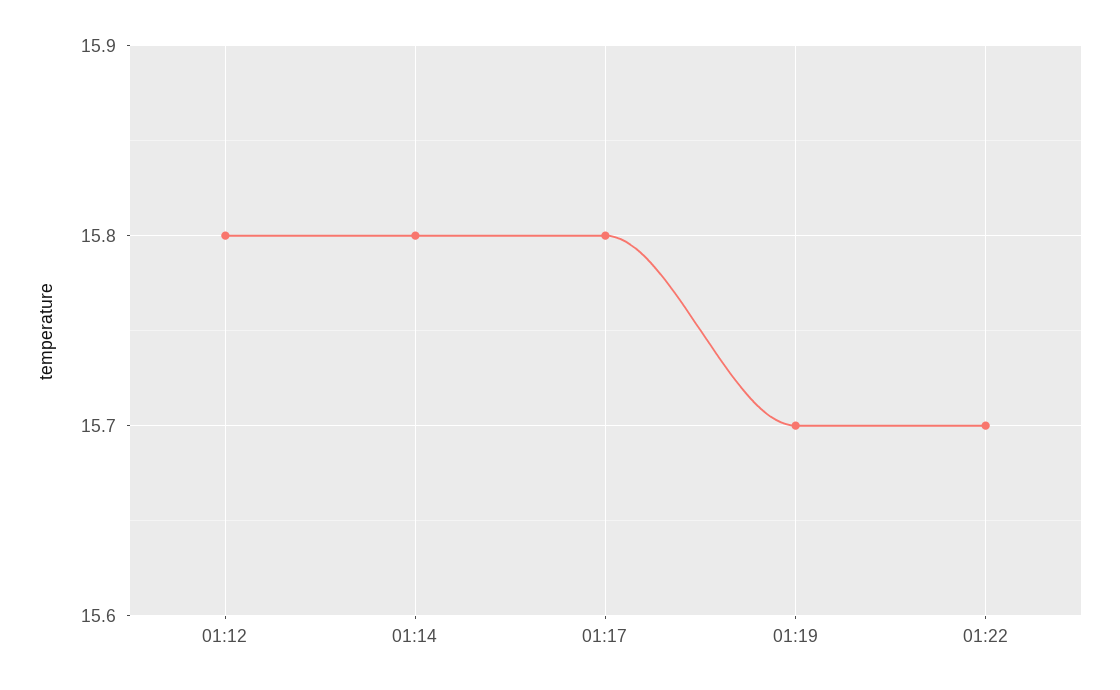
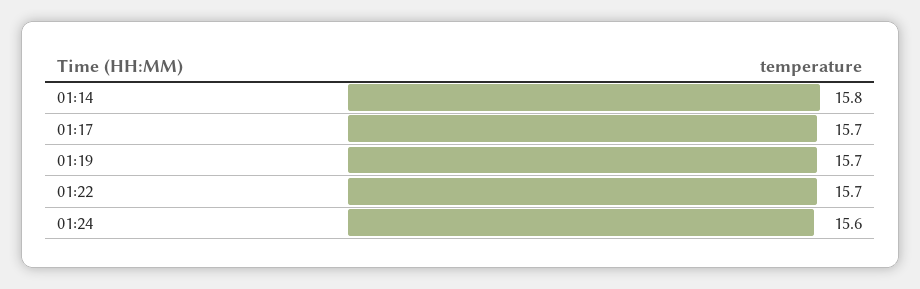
01:12: 15.8 -> none
01:17: 15.8 -> 15.7
01:24: none -> 15.6

